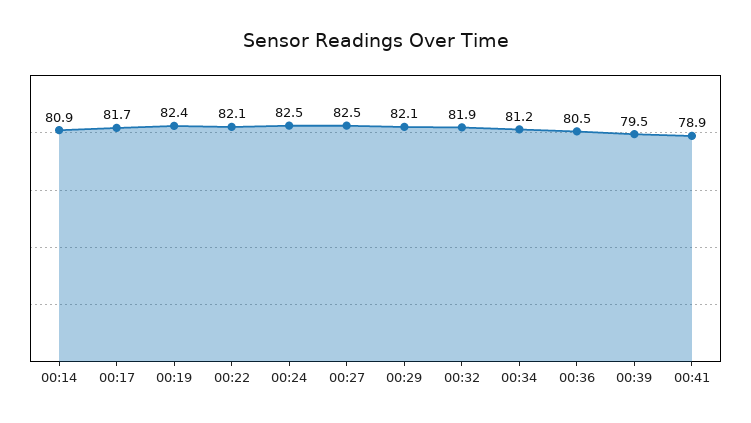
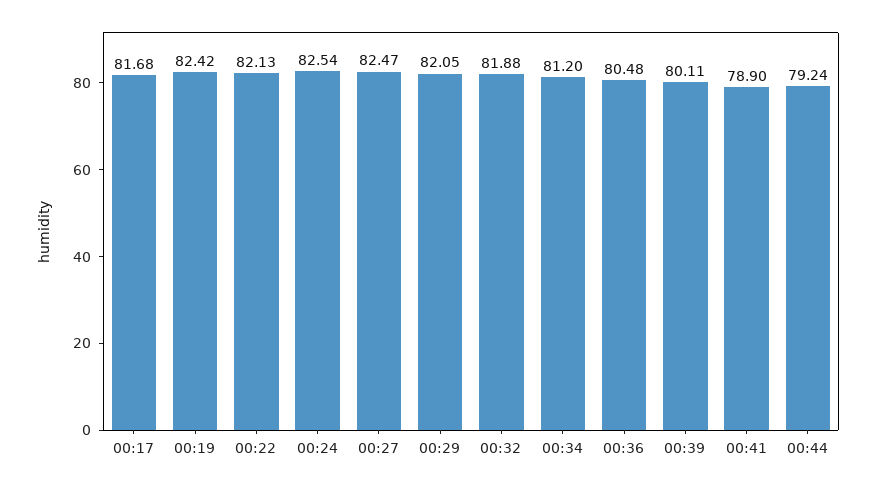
00:14: 80.9 -> none
00:39: 79.5 -> 80.11
00:44: none -> 79.24

